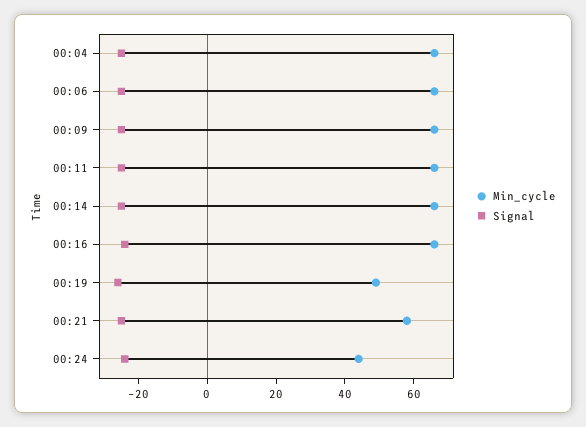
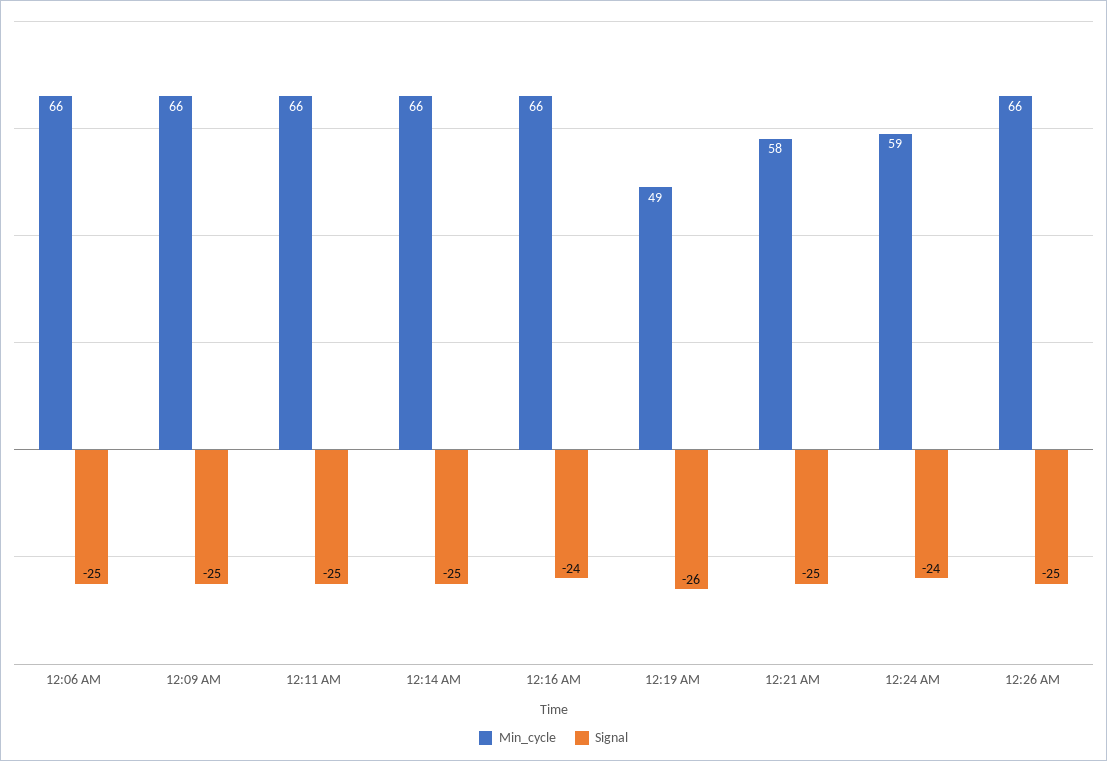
Min_cycle, 00:04: 65 -> none
Signal, 00:04: -25 -> none
Min_cycle, 00:24: 45 -> 59
Min_cycle, 12:26 AM: none -> 66
Signal, 12:26 AM: none -> -25

